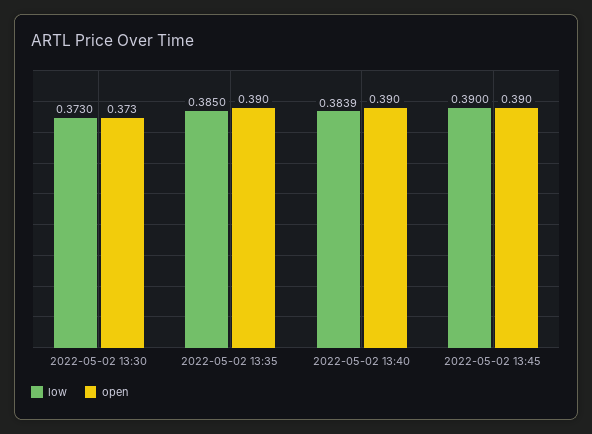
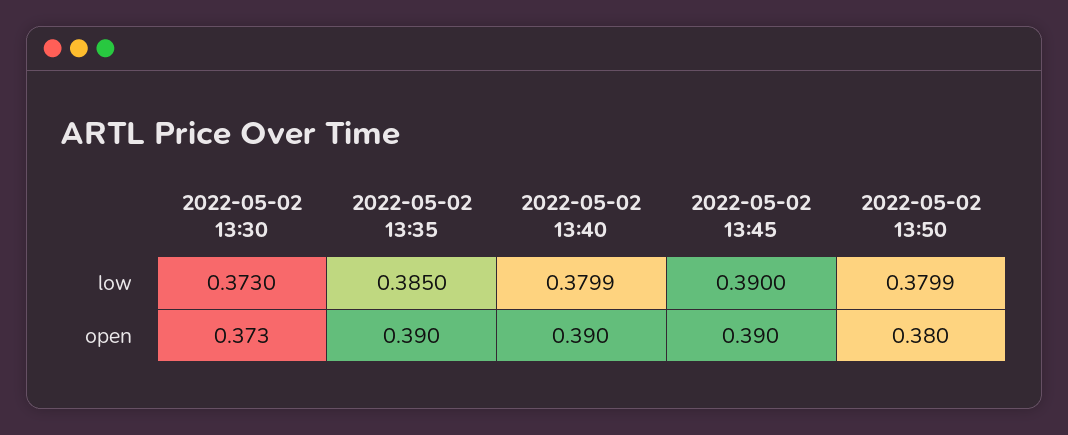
low, 2022-05-02 13:40: 0.3839 -> 0.3799
low, 2022-05-02 13:50: none -> 0.3799
open, 2022-05-02 13:50: none -> 0.38

